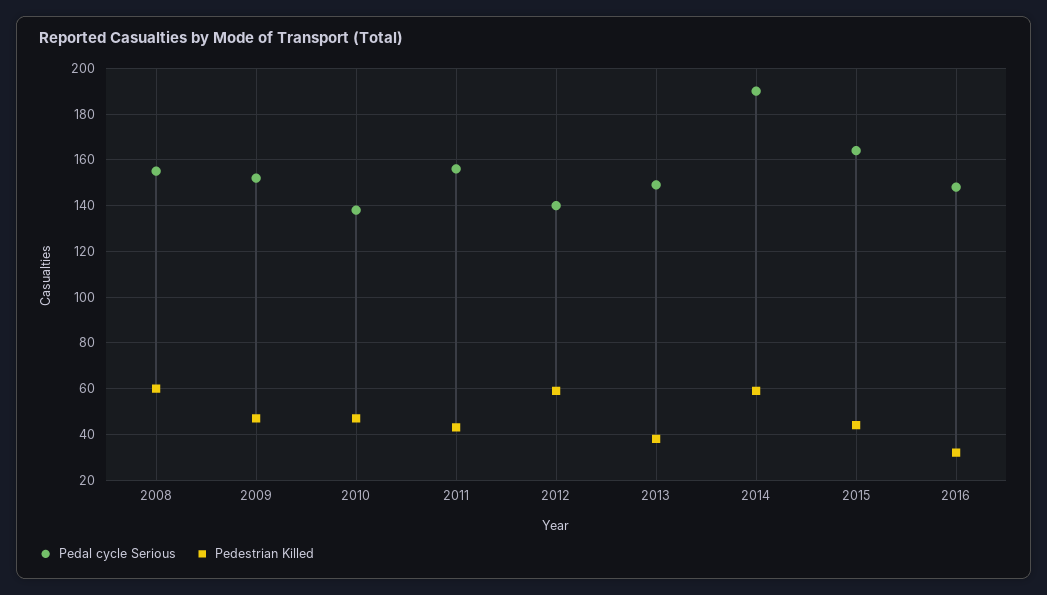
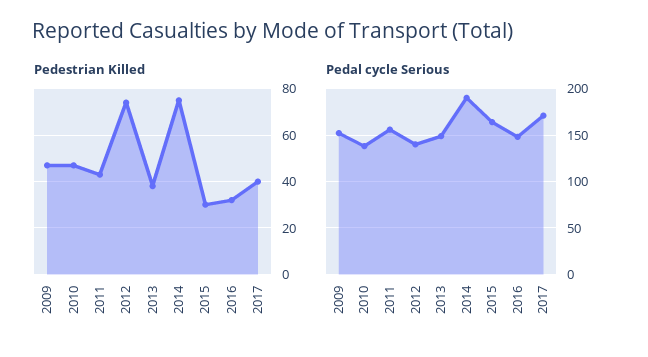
Pedal cycle Serious, 2008: 155 -> none
Pedestrian Killed, 2008: 60 -> none
Pedestrian Killed, 2012: 60 -> 75
Pedestrian Killed, 2014: 60 -> 75
Pedestrian Killed, 2015: 45 -> 30
Pedestrian Killed, 2017: none -> 40
Pedal cycle Serious, 2017: none -> 170

